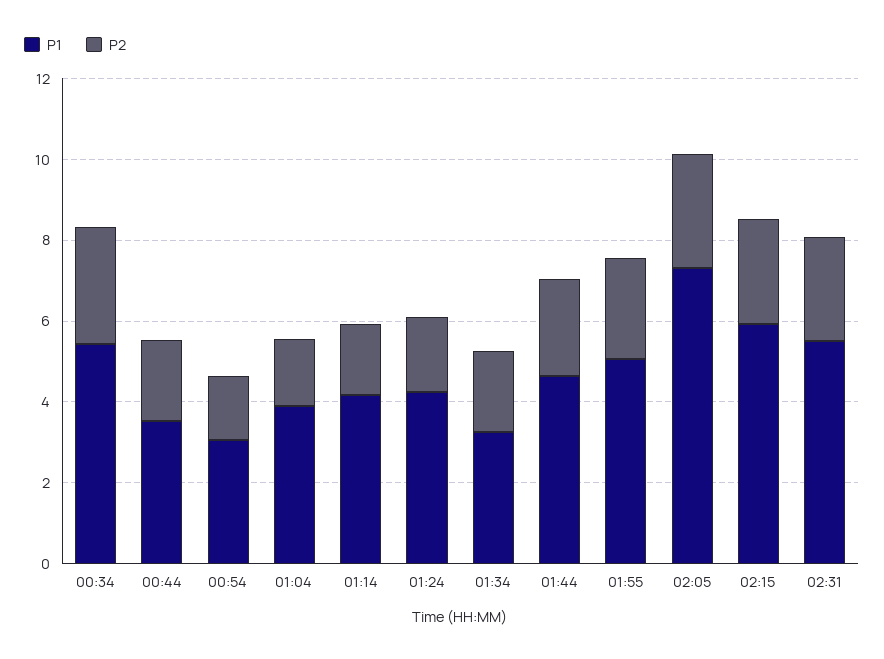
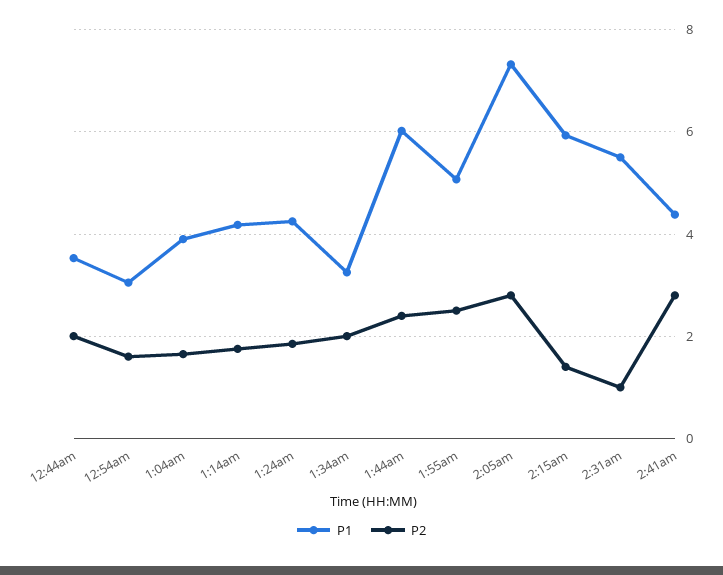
P1, 00:34: 5.5 -> none
P2, 00:34: 3 -> none
P1, 01:44: 4.5 -> 6
P2, 02:15: 2.5 -> 1.4
P2, 02:31: 2.5 -> 1
P1, 2:41am: none -> 4.4
P2, 2:41am: none -> 2.8

